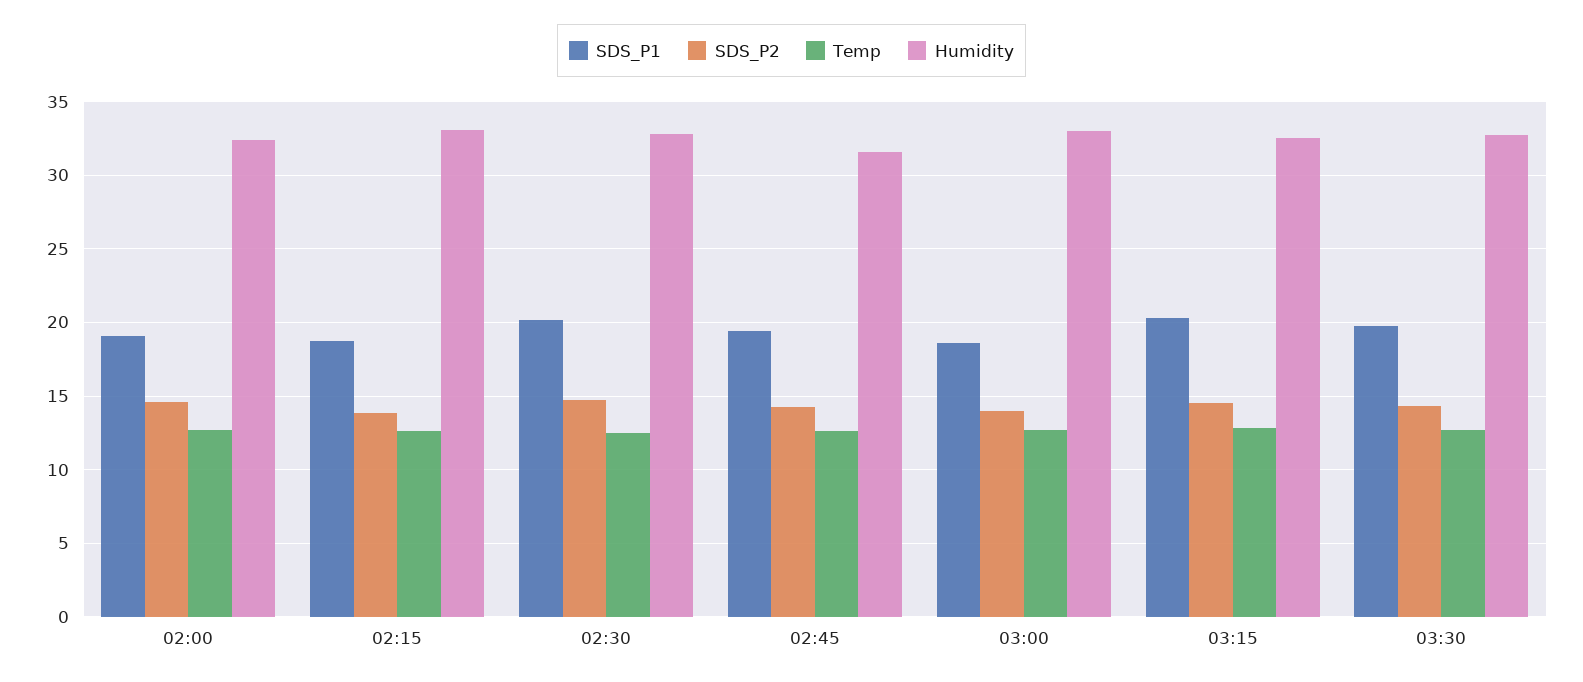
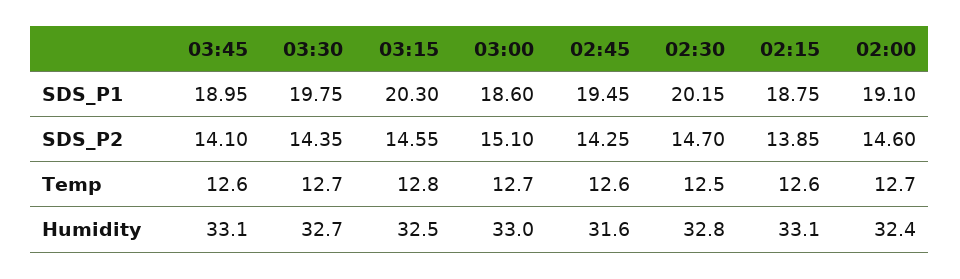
SDS_P2, 03:00: 14 -> 15.1
SDS_P1, 03:45: none -> 18.95
SDS_P2, 03:45: none -> 14.1
Temp, 03:45: none -> 12.6
Humidity, 03:45: none -> 33.1

